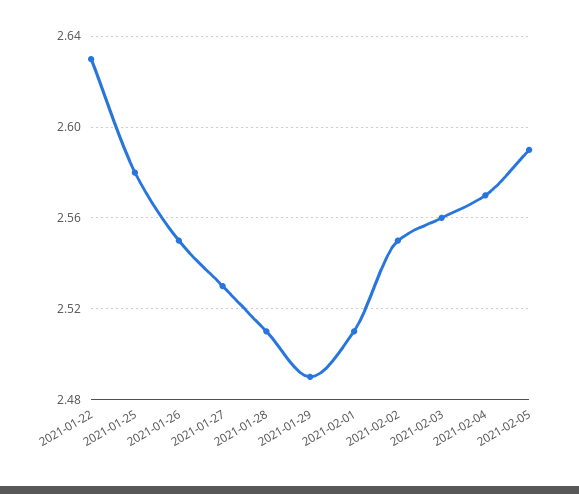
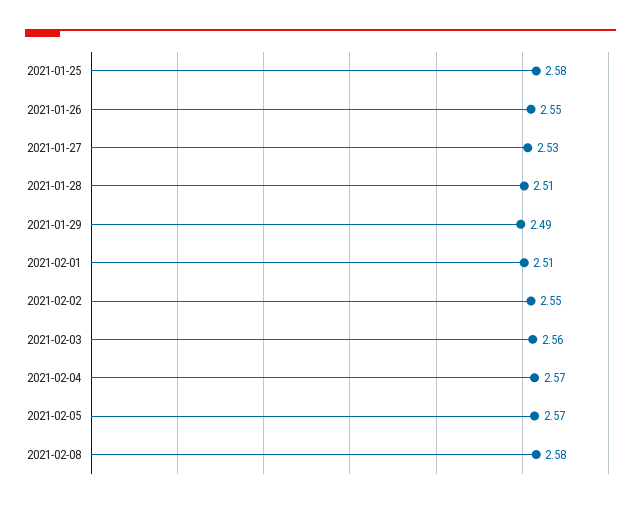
2021-01-22: 2.63 -> none
2021-02-05: 2.59 -> 2.57
2021-02-08: none -> 2.58

